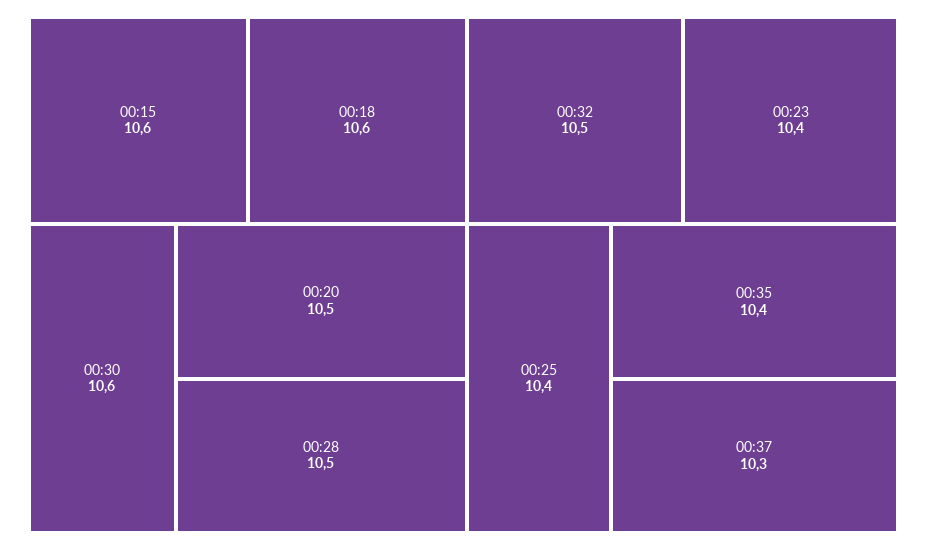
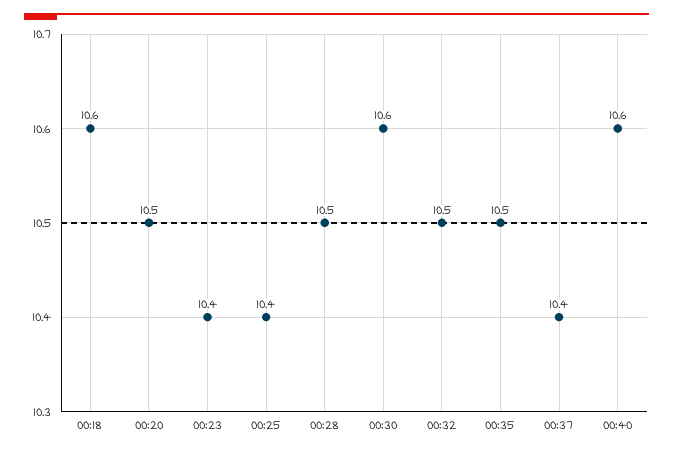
00:15: 10.6 -> none
00:35: 10.4 -> 10.5
00:37: 10.3 -> 10.4
00:40: none -> 10.6

